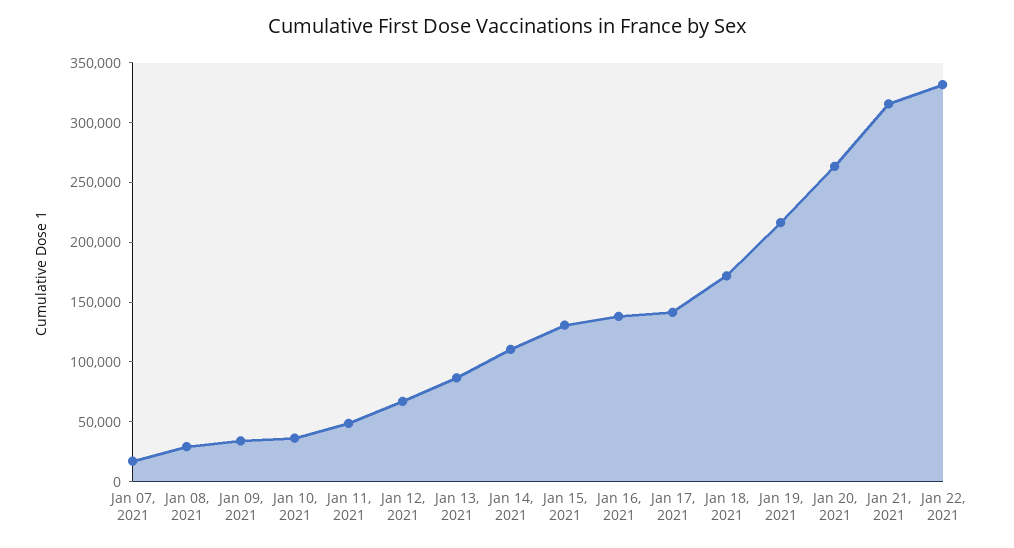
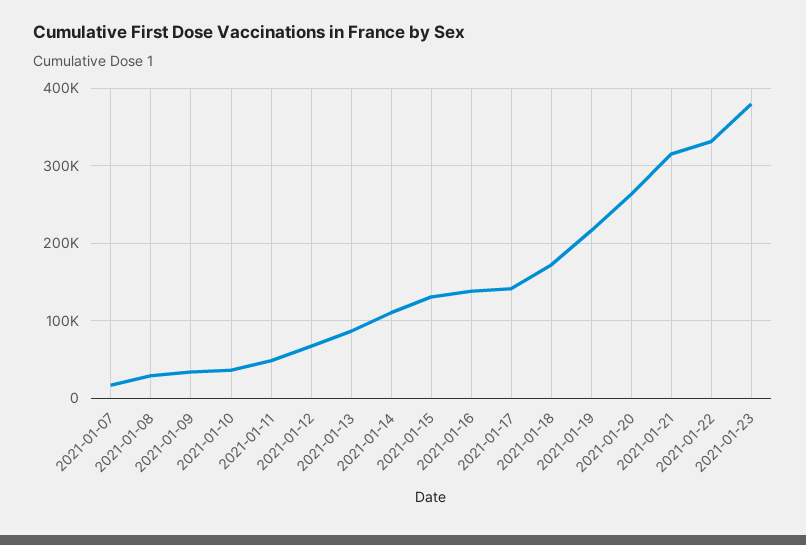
2021-01-23: none -> 380000

